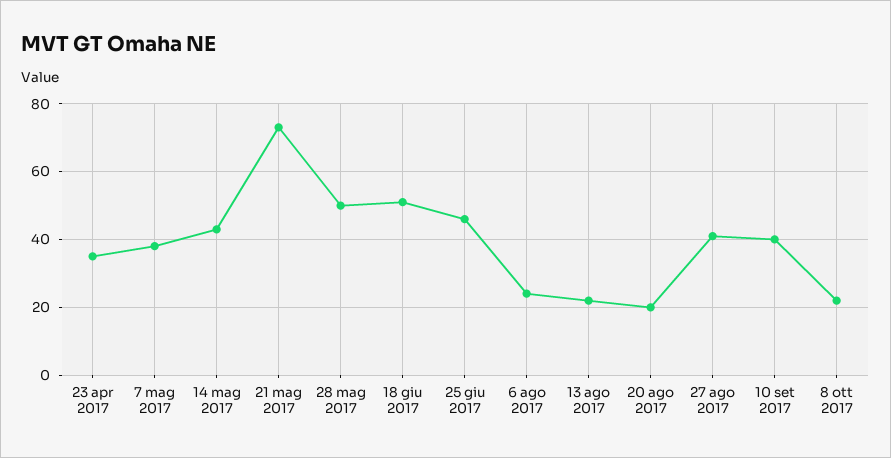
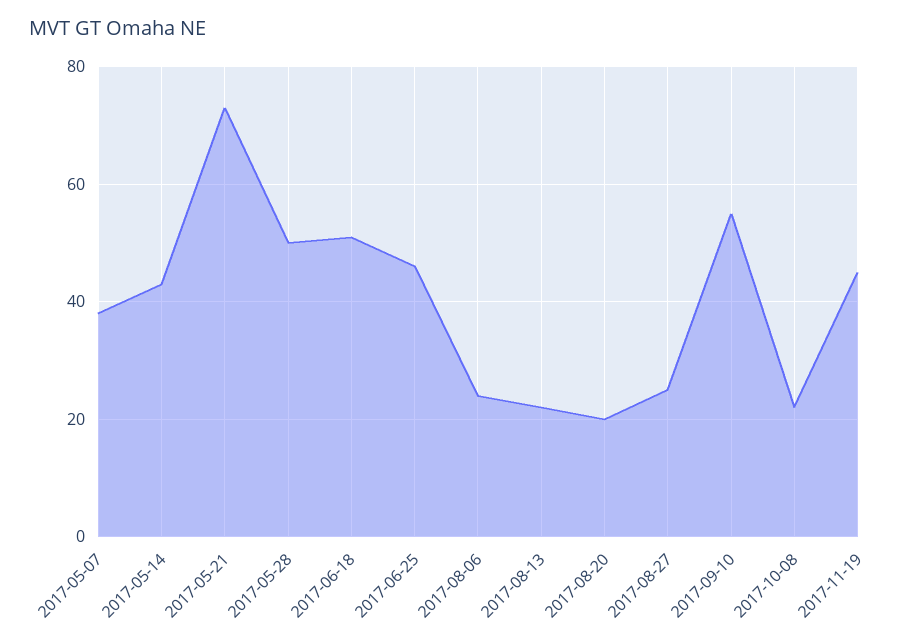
23 apr 2017: 35 -> none
27 ago 2017: 40 -> 25
10 set 2017: 40 -> 55
2017-11-19: none -> 45

